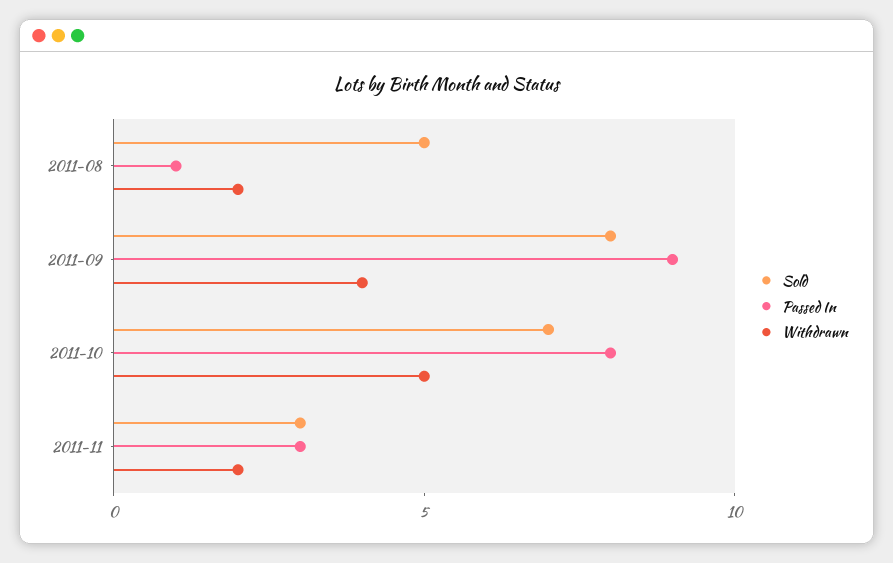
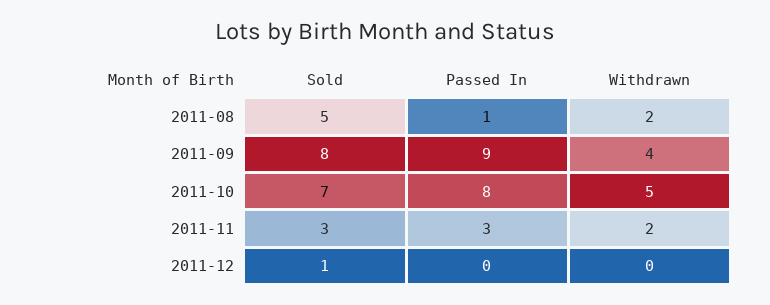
Sold, 2011-12: none -> 1
Passed In, 2011-12: none -> 0
Withdrawn, 2011-12: none -> 0

